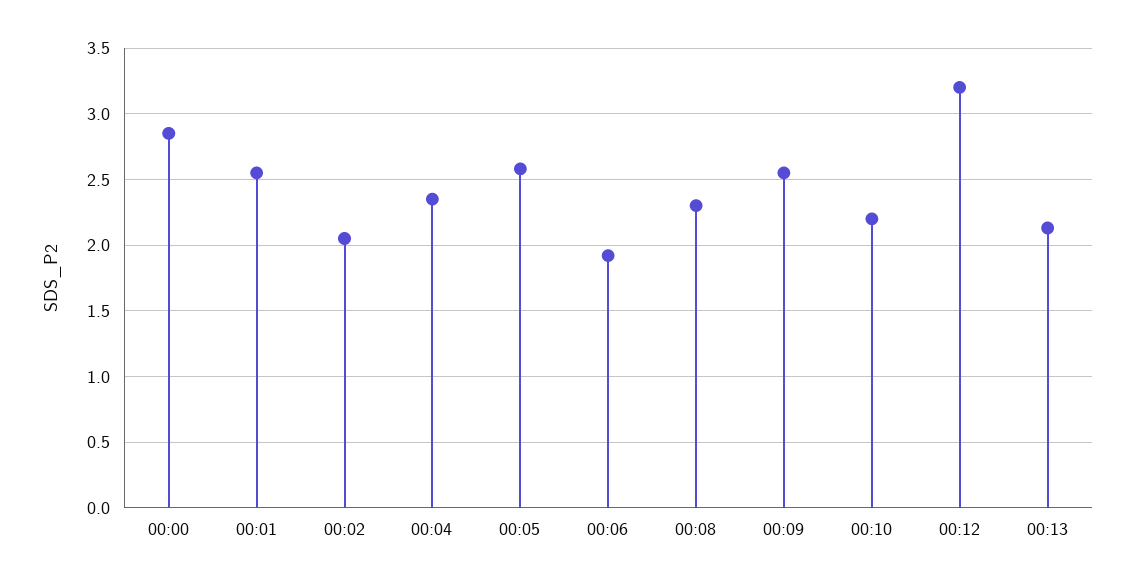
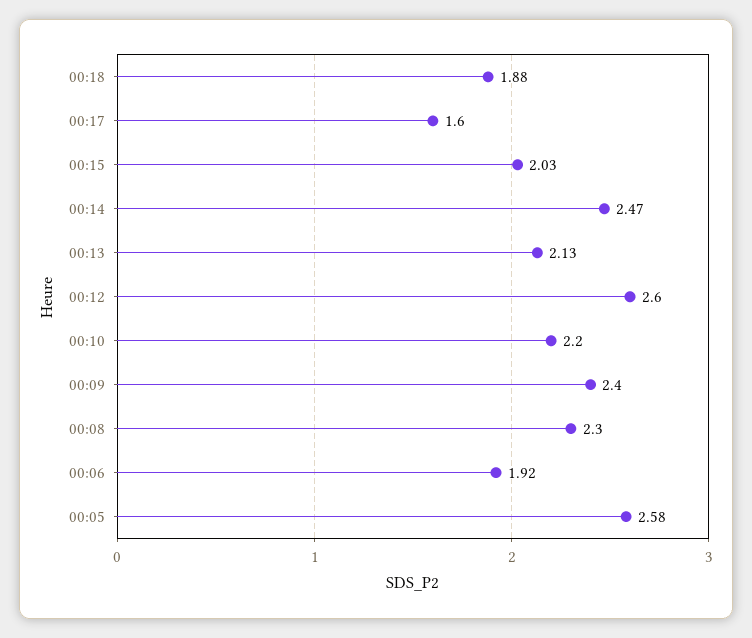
00:00: 2.85 -> none
00:01: 2.55 -> none
00:02: 2.05 -> none
00:04: 2.35 -> none
00:09: 2.55 -> 2.4
00:12: 3.2 -> 2.6
00:18: none -> 1.88
00:17: none -> 1.6
00:15: none -> 2.03
00:14: none -> 2.47

